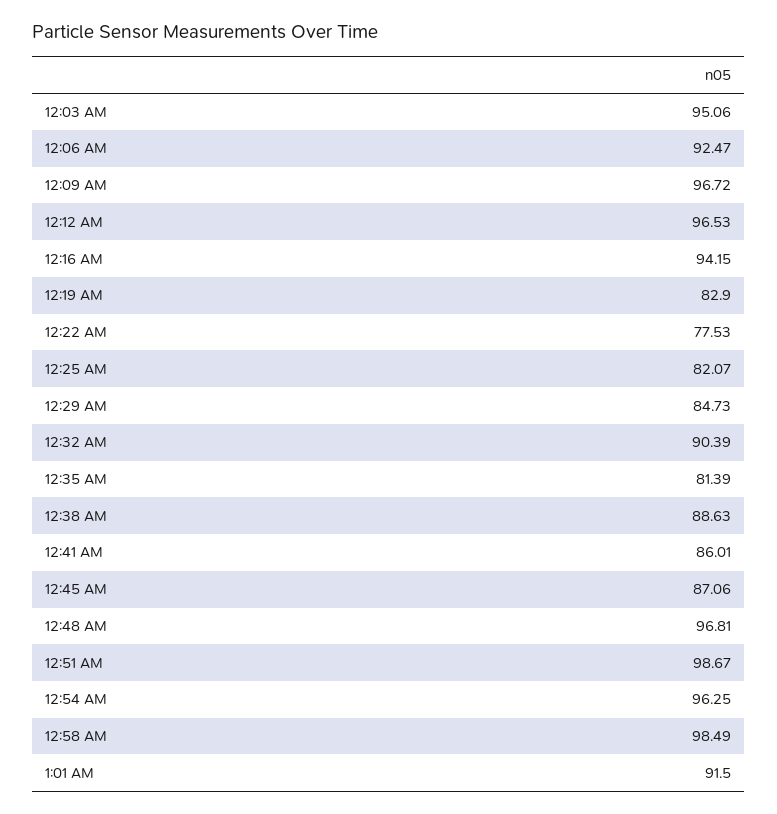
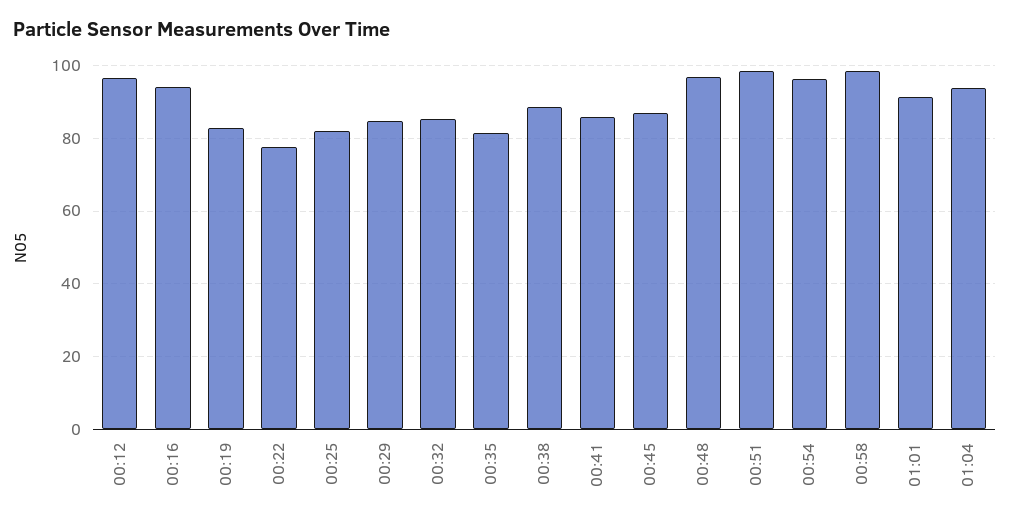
12:03 AM: 95.06 -> none
12:06 AM: 92.47 -> none
12:09 AM: 96.72 -> none
12:32 AM: 90.39 -> 86
01:04: none -> 94

